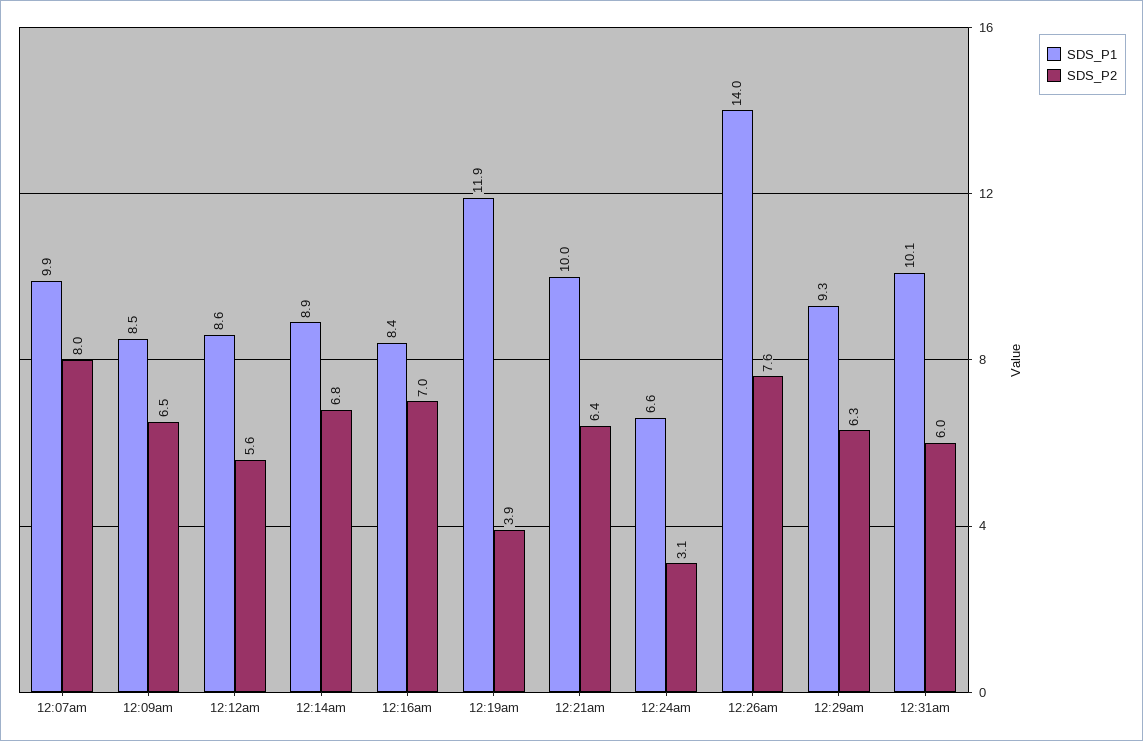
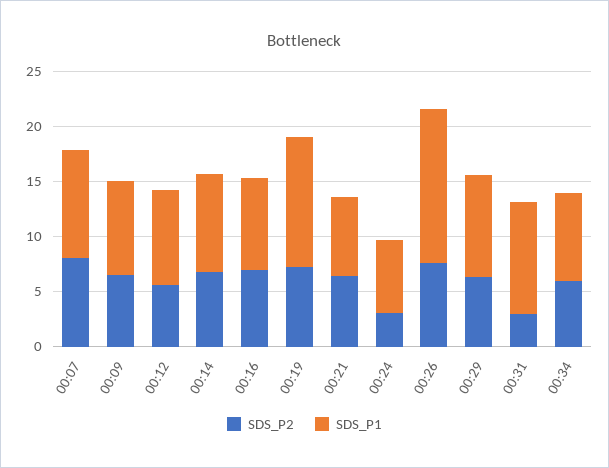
SDS_P2, 12:19am: 3.9 -> 7
SDS_P1, 12:21am: 10 -> 7
SDS_P2, 12:31am: 6 -> 3
SDS_P2, 00:34: none -> 6
SDS_P1, 00:34: none -> 8

